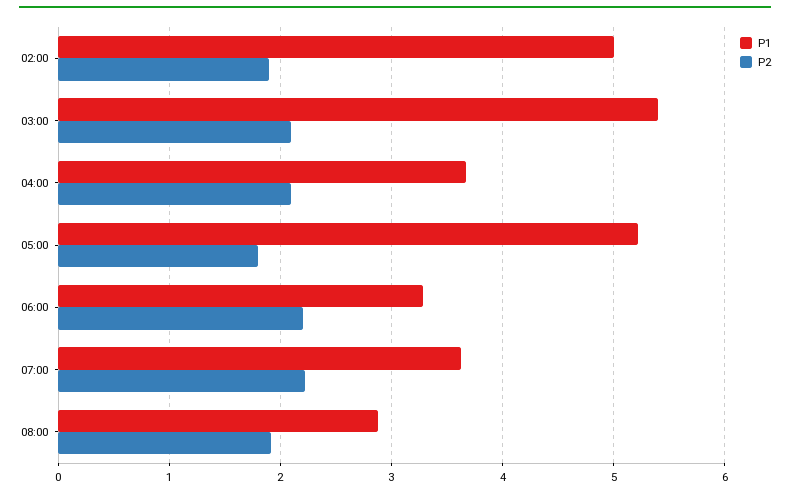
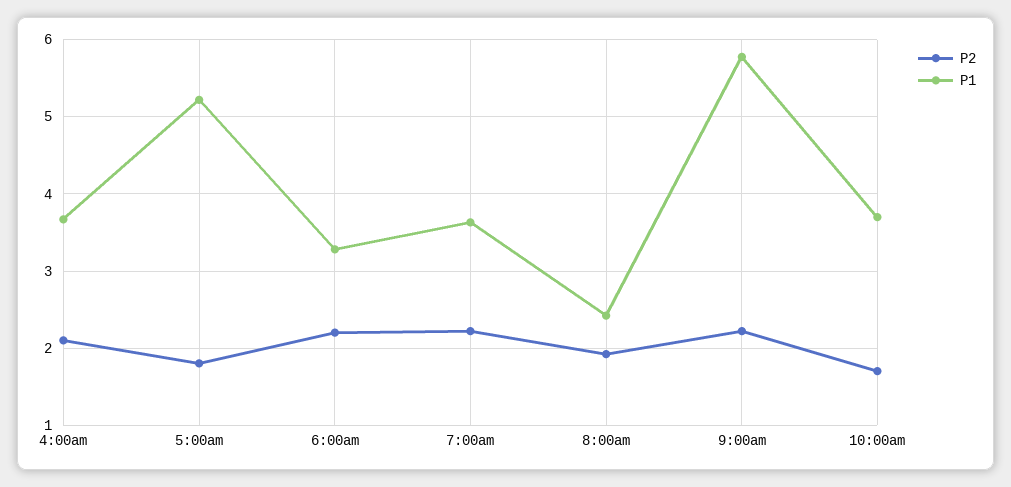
P1, 02:00: 5 -> none
P2, 02:00: 1.9 -> none
P1, 03:00: 5.4 -> none
P2, 03:00: 2.1 -> none
P1, 08:00: 2.9 -> 2.4
P2, 9:00am: none -> 2.2
P1, 9:00am: none -> 5.8
P2, 10:00am: none -> 1.7
P1, 10:00am: none -> 3.7

